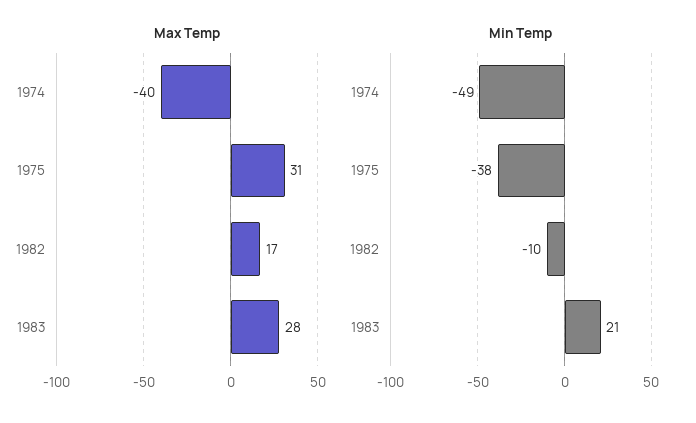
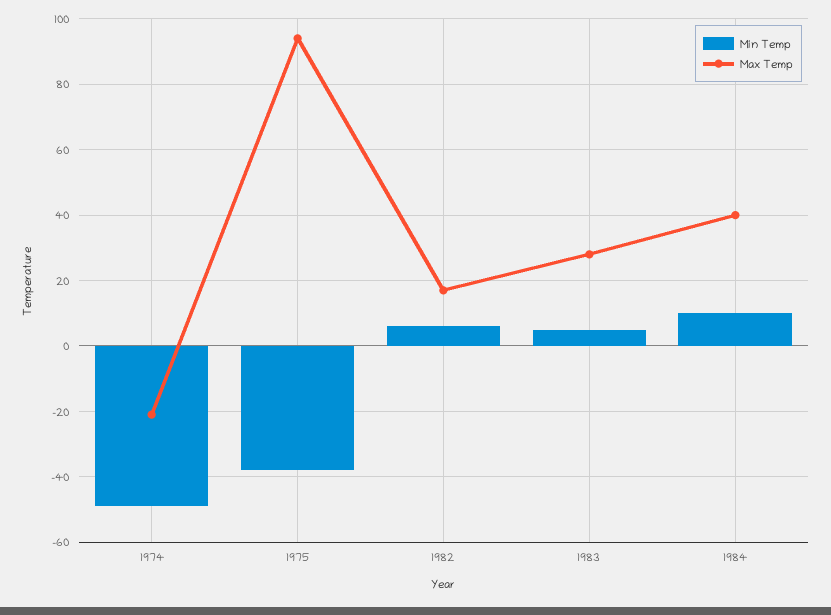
Max Temp, 1974: -40 -> -20
Max Temp, 1975: 31 -> 95
Min Temp, 1982: -10 -> 5
Min Temp, 1983: 21 -> 5
Min Temp, 1984: none -> 10
Max Temp, 1984: none -> 40

